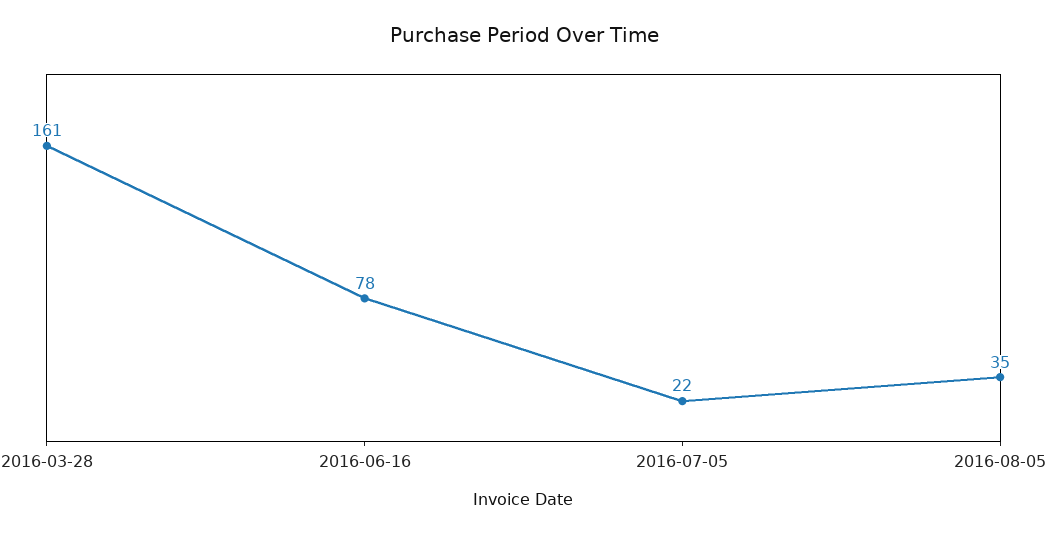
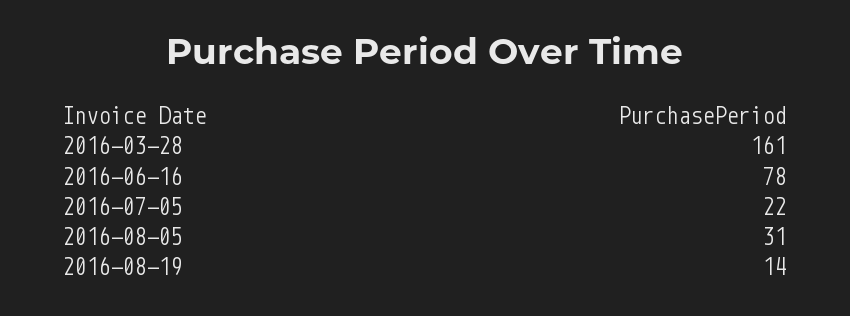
2016-08-05: 35 -> 31
2016-08-19: none -> 14

